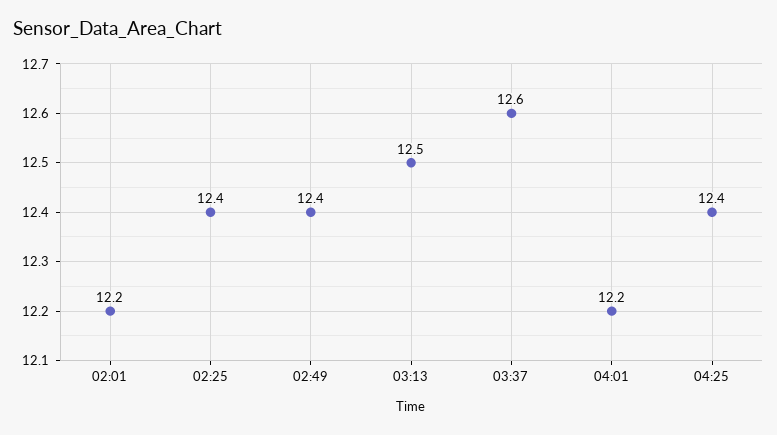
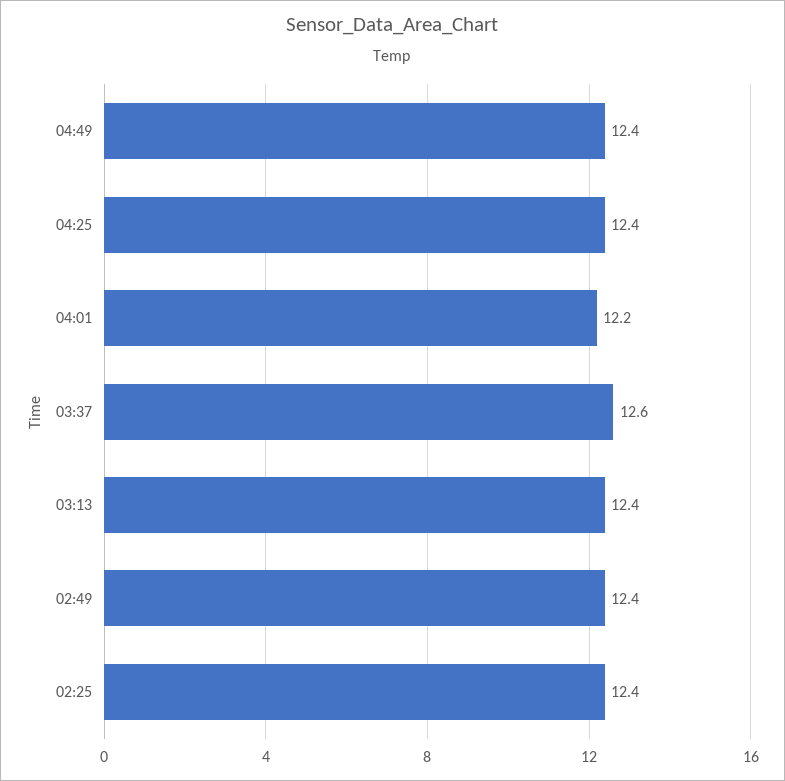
02:01: 12.2 -> none
03:13: 12.5 -> 12.4
04:49: none -> 12.4

